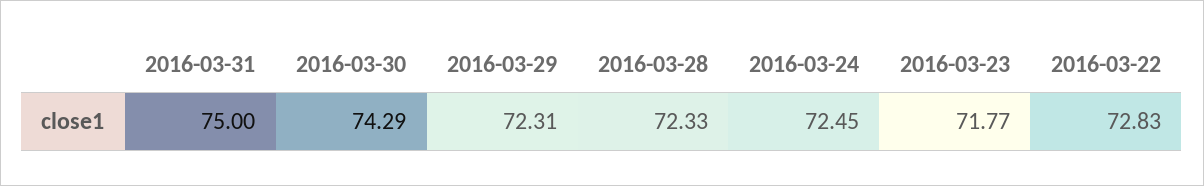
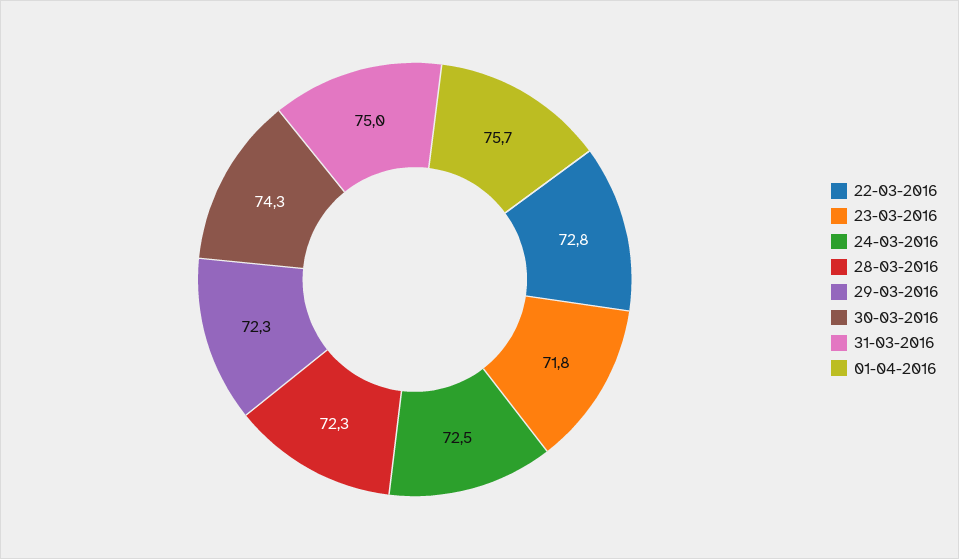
01-04-2016: none -> 75.7

